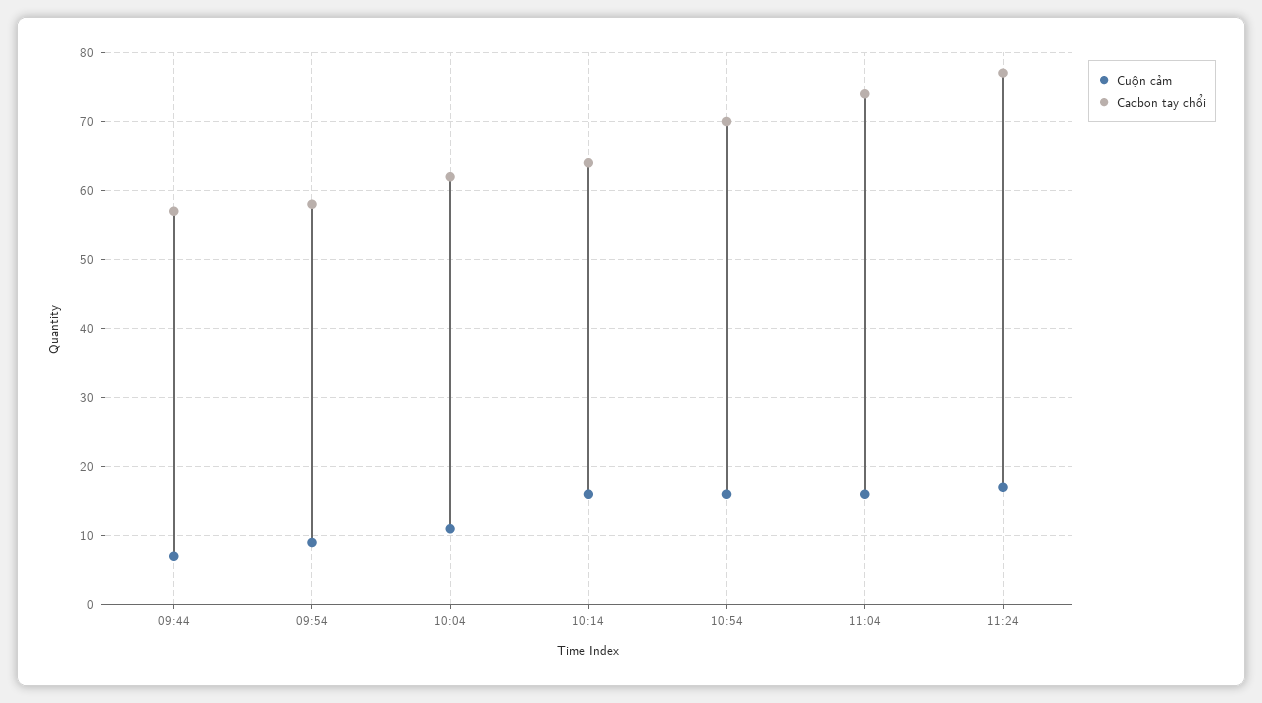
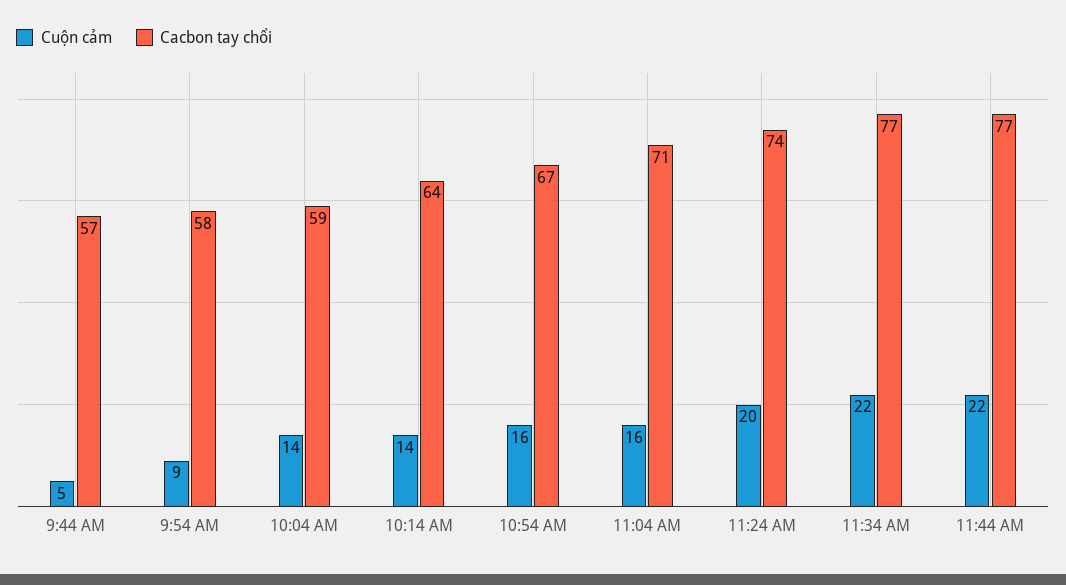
Cuộn cảm, 09:44: 7 -> 5
Cuộn cảm, 10:04: 11 -> 14
Cacbon tay chổi, 10:04: 62 -> 59
Cuộn cảm, 10:14: 16 -> 14
Cacbon tay chổi, 10:54: 70 -> 67
Cacbon tay chổi, 11:04: 74 -> 71
Cuộn cảm, 11:24: 17 -> 20
Cacbon tay chổi, 11:24: 77 -> 74
Cuộn cảm, 11:34 AM: none -> 22
Cacbon tay chổi, 11:34 AM: none -> 77
Cuộn cảm, 11:44 AM: none -> 22
Cacbon tay chổi, 11:44 AM: none -> 77

